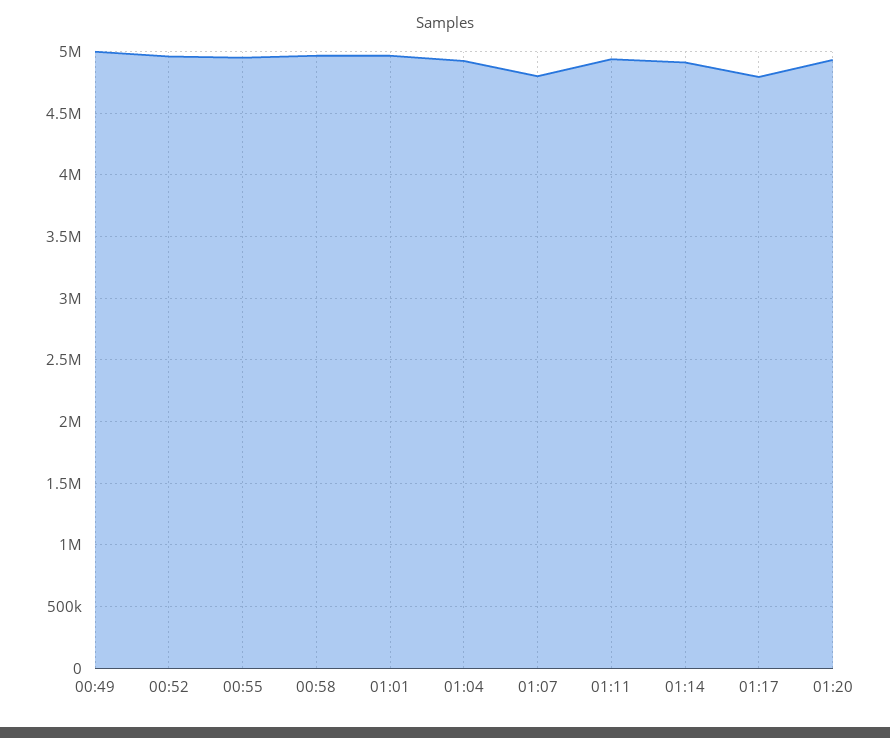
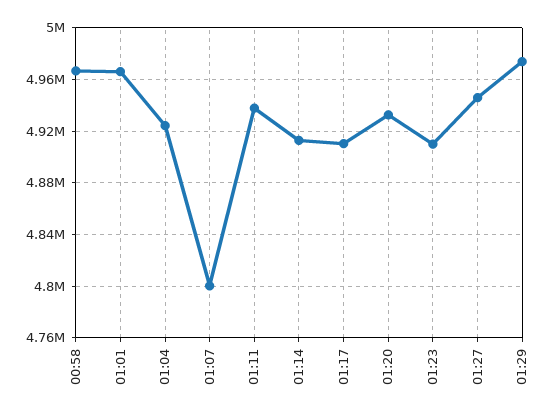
00:49: 5000000 -> none
00:52: 4950000 -> none
00:55: 4950000 -> none
01:17: 4800000 -> 4910000
01:23: none -> 4910000
01:27: none -> 4945000
01:29: none -> 4975000

